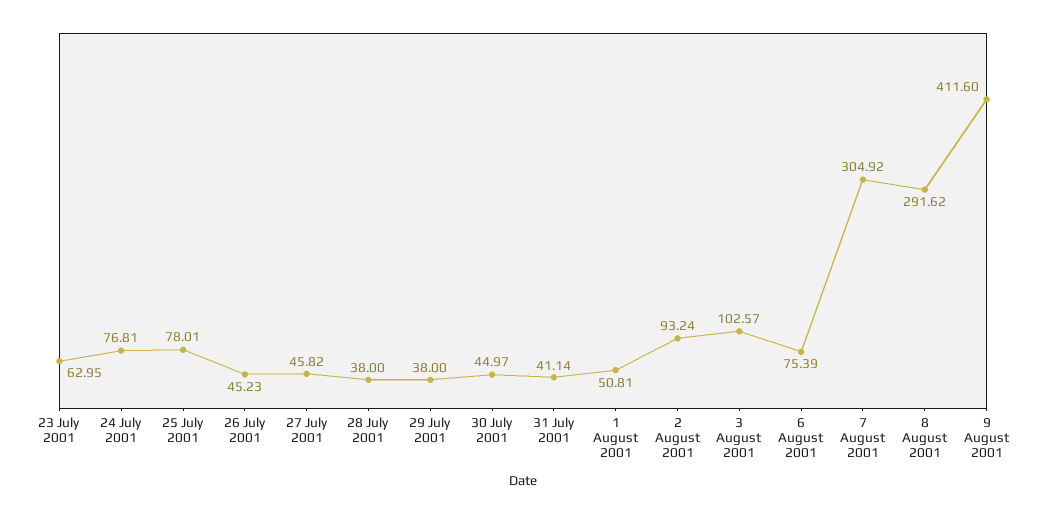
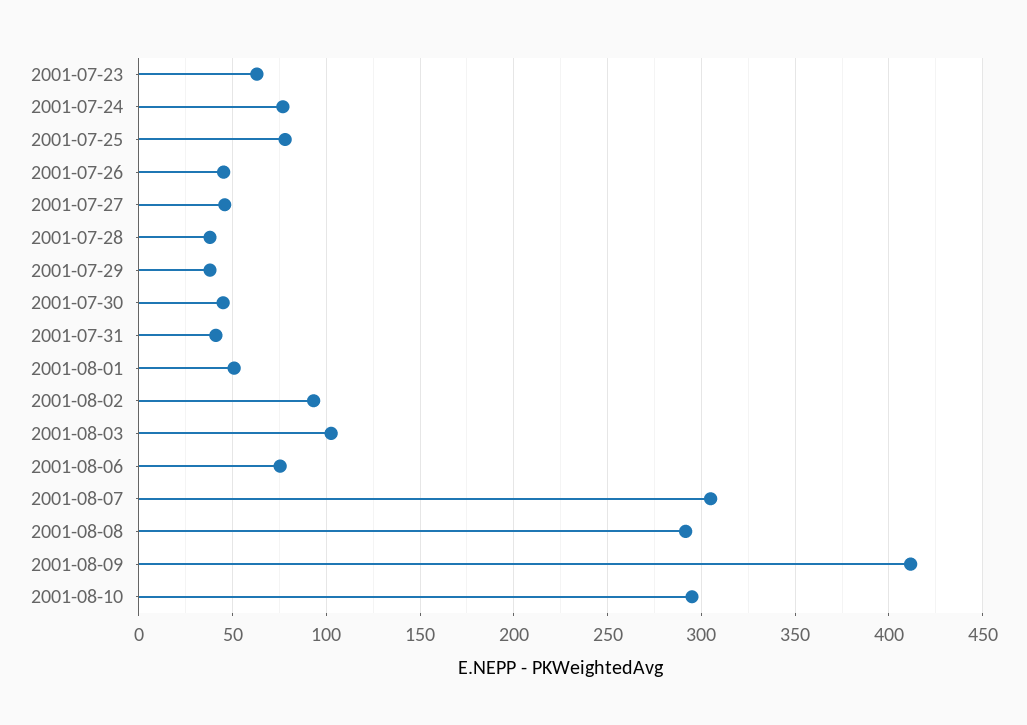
2001-08-10: none -> 295

